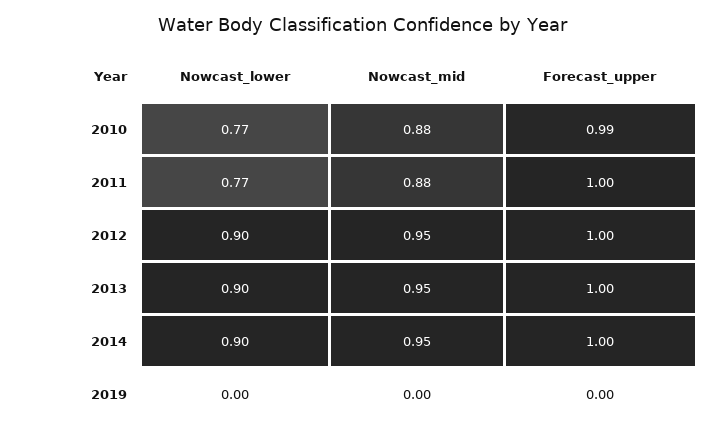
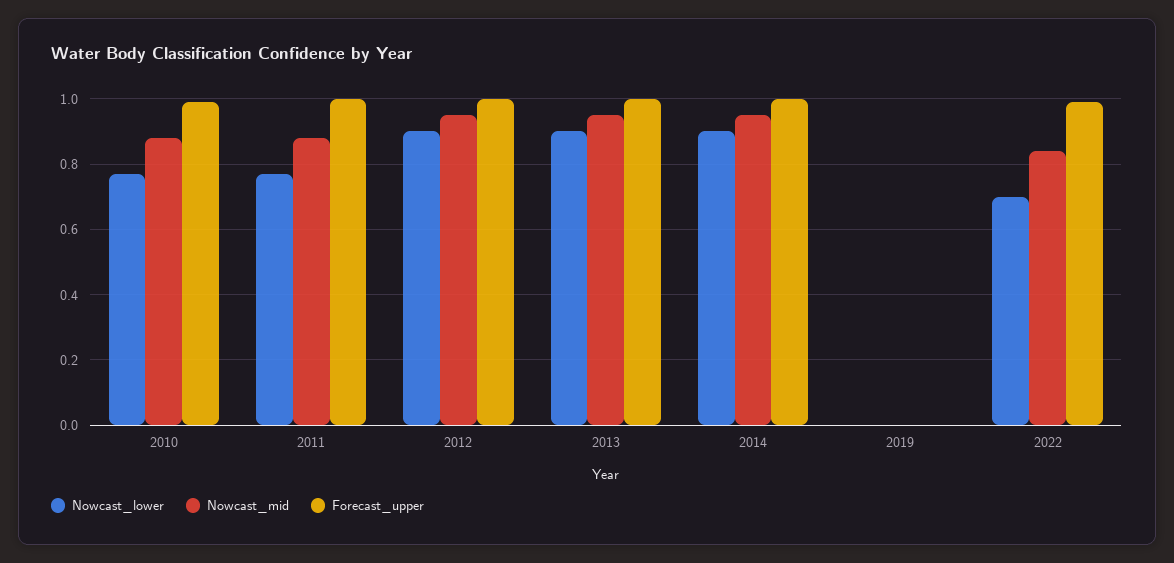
Nowcast_lower, 2022: none -> 0.7
Nowcast_mid, 2022: none -> 0.85
Forecast_upper, 2022: none -> 1

